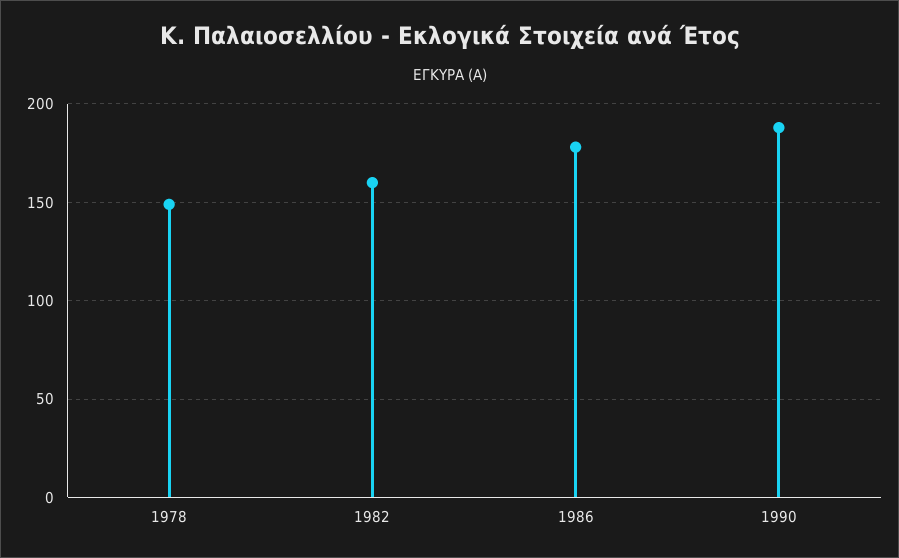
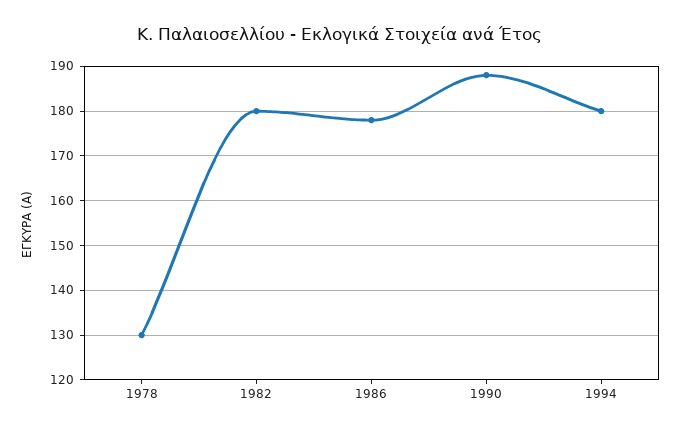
1978: 150 -> 130
1982: 160 -> 180
1994: none -> 180

